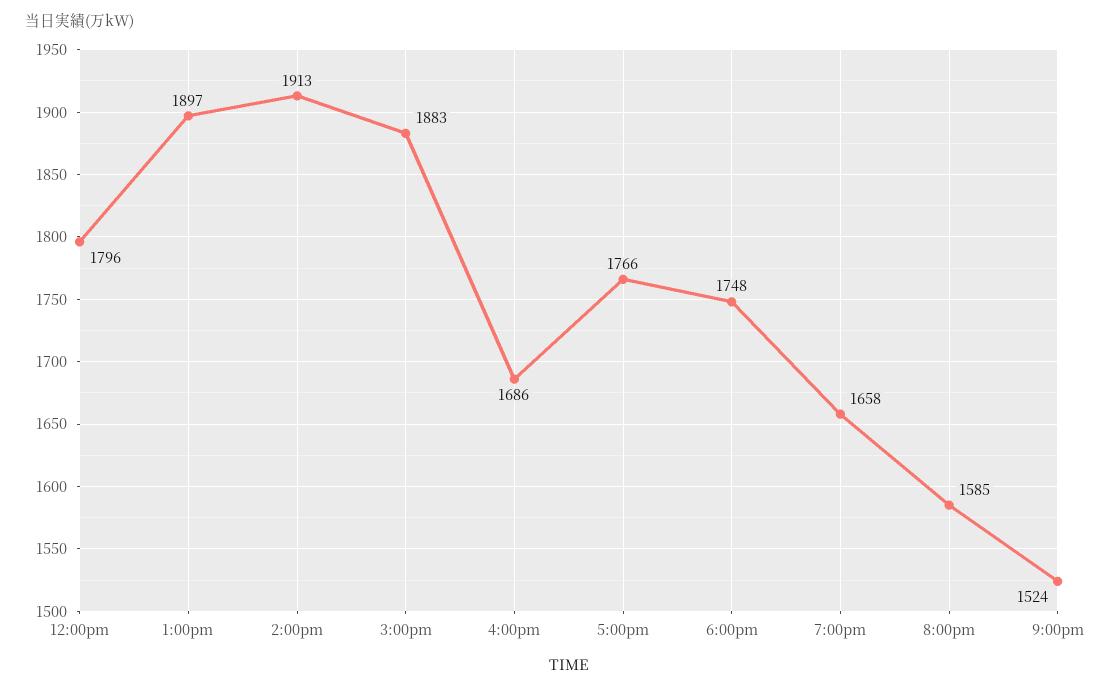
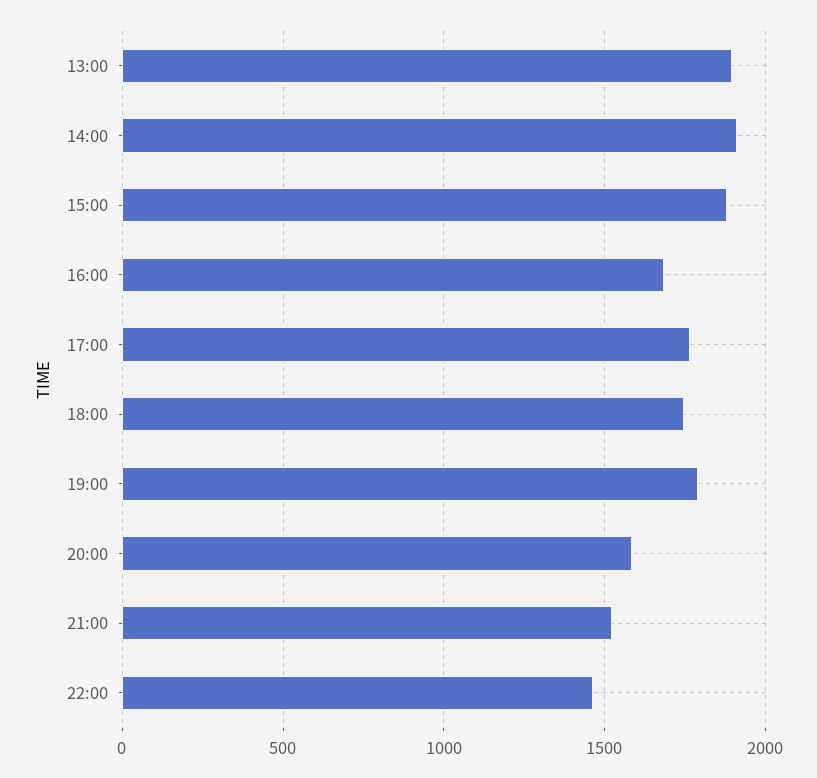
12:00pm: 1796 -> none
7:00pm: 1658 -> 1800
22:00: none -> 1450

